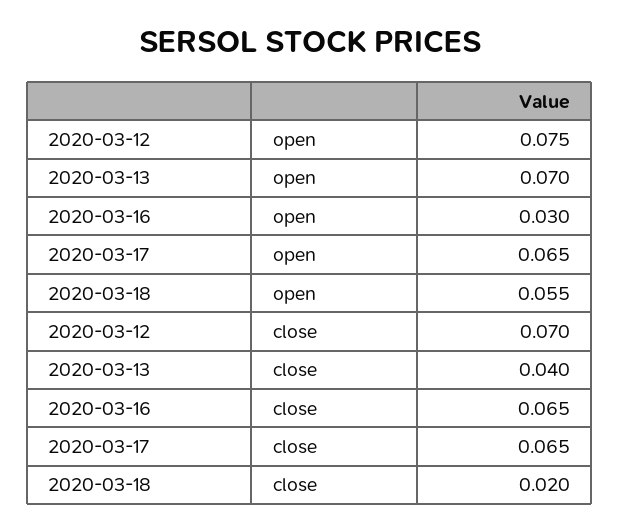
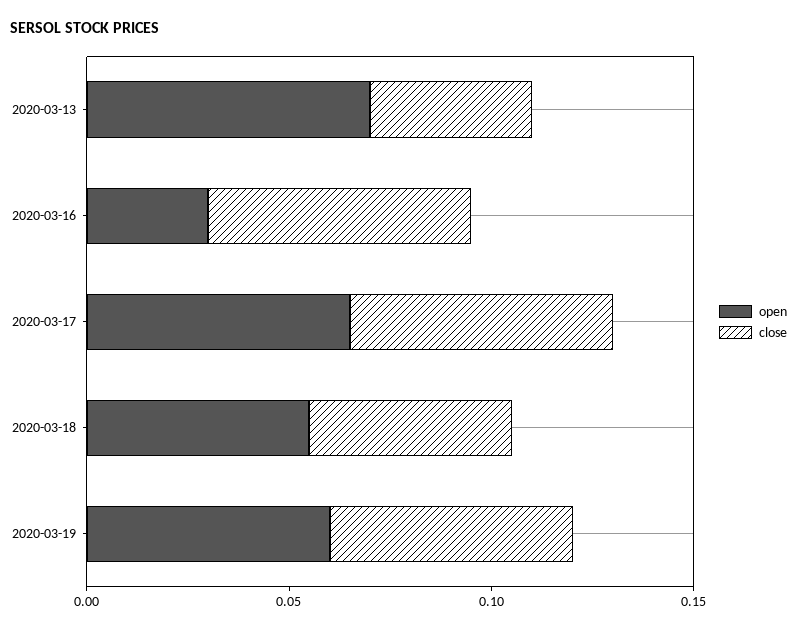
open, 2020-03-12: 0.075 -> none
close, 2020-03-12: 0.07 -> none
close, 2020-03-18: 0.02 -> 0.05
open, 2020-03-19: none -> 0.06
close, 2020-03-19: none -> 0.06

